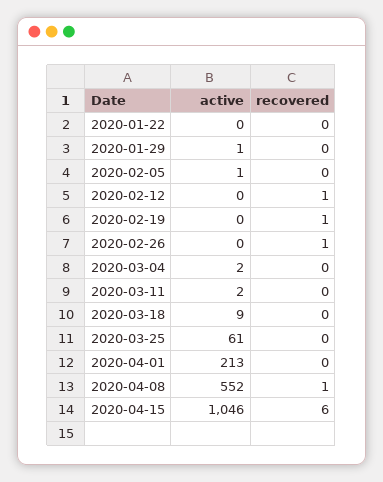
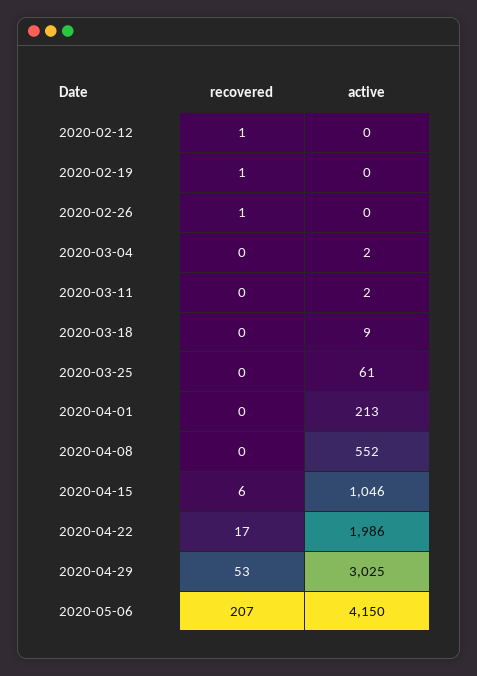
active, 2020-01-22: 0 -> none
recovered, 2020-01-22: 0 -> none
active, 2020-01-29: 1 -> none
recovered, 2020-01-29: 0 -> none
active, 2020-02-05: 1 -> none
recovered, 2020-02-05: 0 -> none
recovered, 2020-04-08: 1 -> 0
recovered, 2020-04-22: none -> 17
active, 2020-04-22: none -> 1986
recovered, 2020-04-29: none -> 53
active, 2020-04-29: none -> 3025
recovered, 2020-05-06: none -> 207
active, 2020-05-06: none -> 4150

